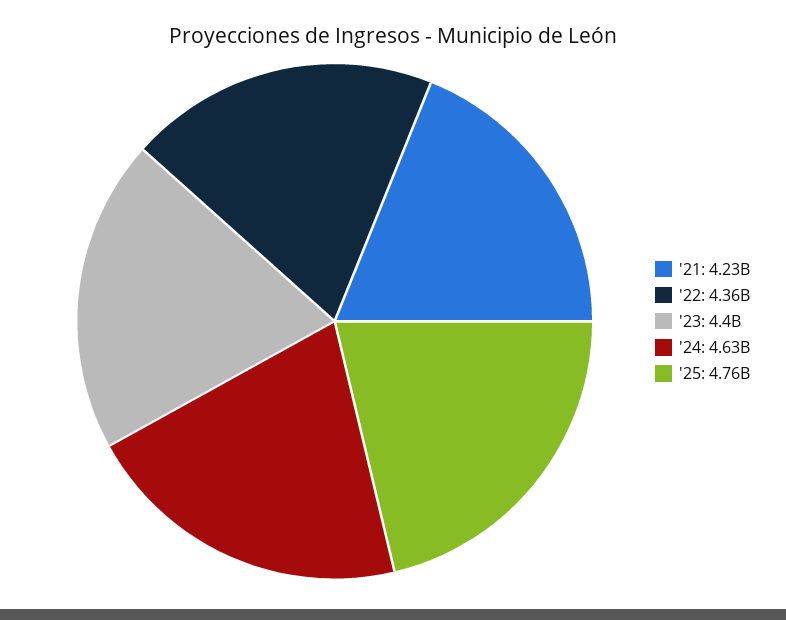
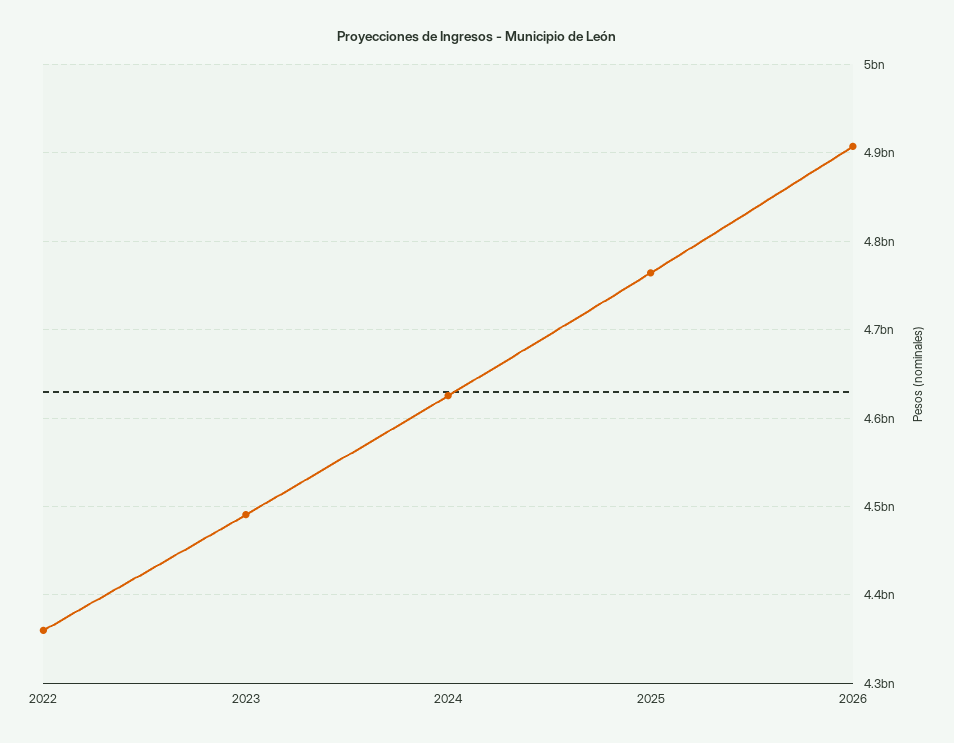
'21: 4230000000 -> none
'23: 4400000000 -> 4490000000
2026: none -> 4910000000

